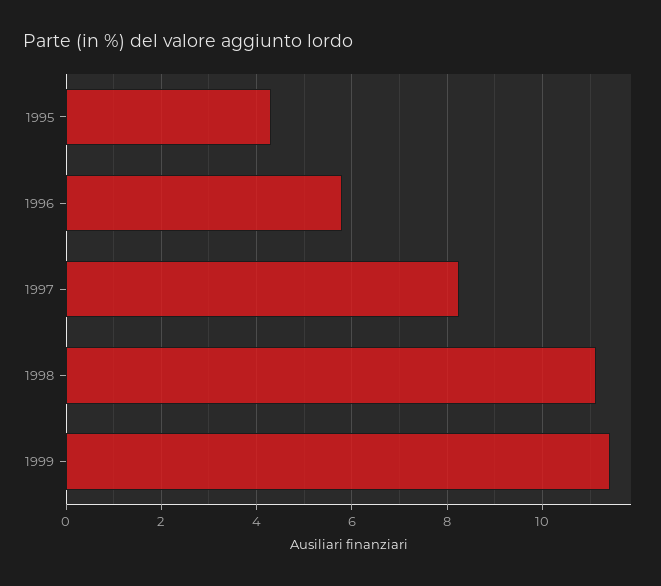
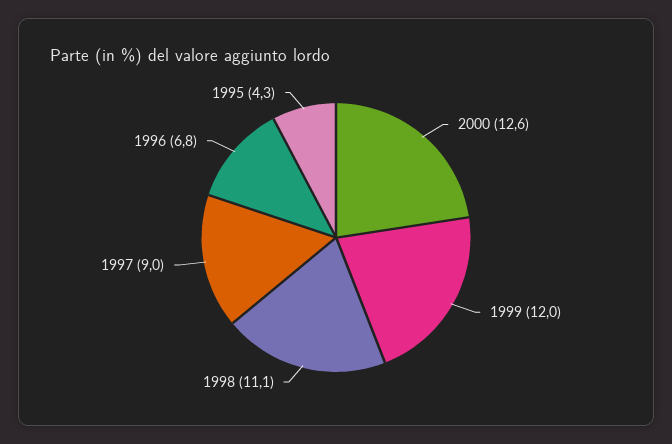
1996: 5.8 -> 6.8
1997: 8.2 -> 9
1999: 11.4 -> 12
2000: none -> 12.6

